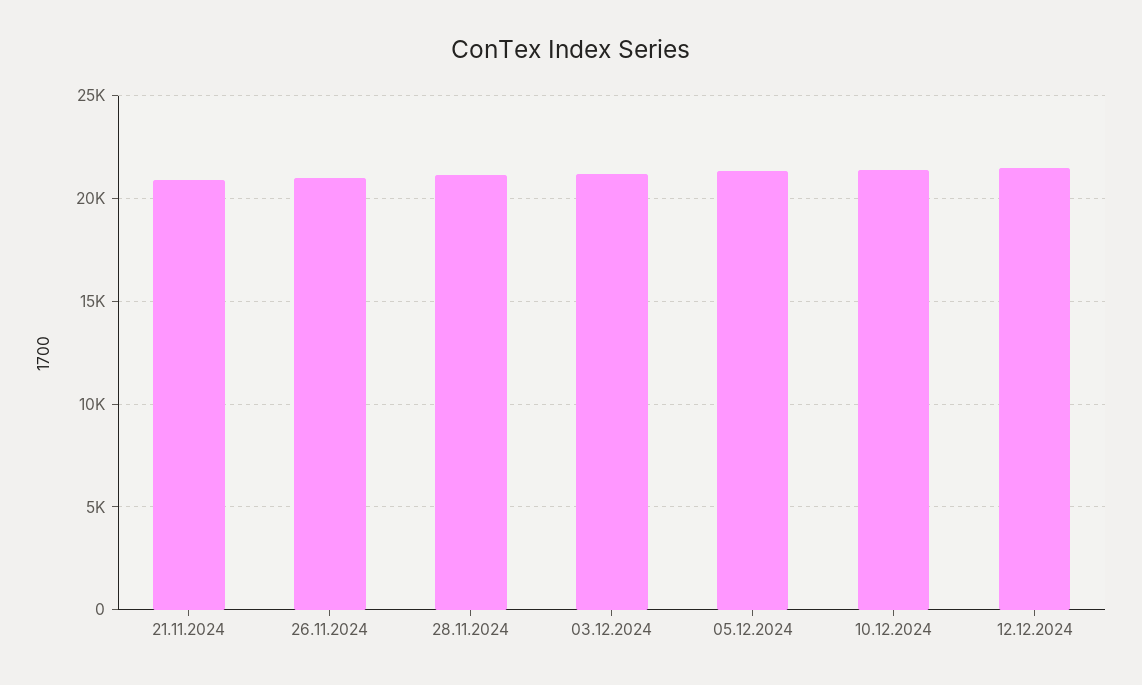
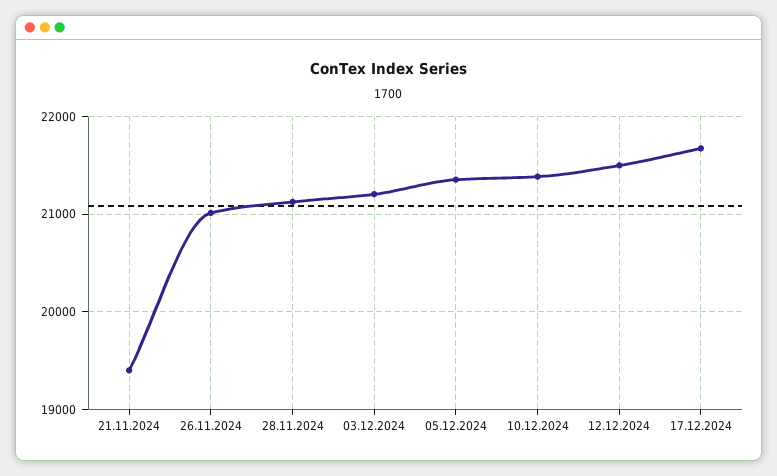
21.11.2024: 21000 -> 19400
17.12.2024: none -> 21700

